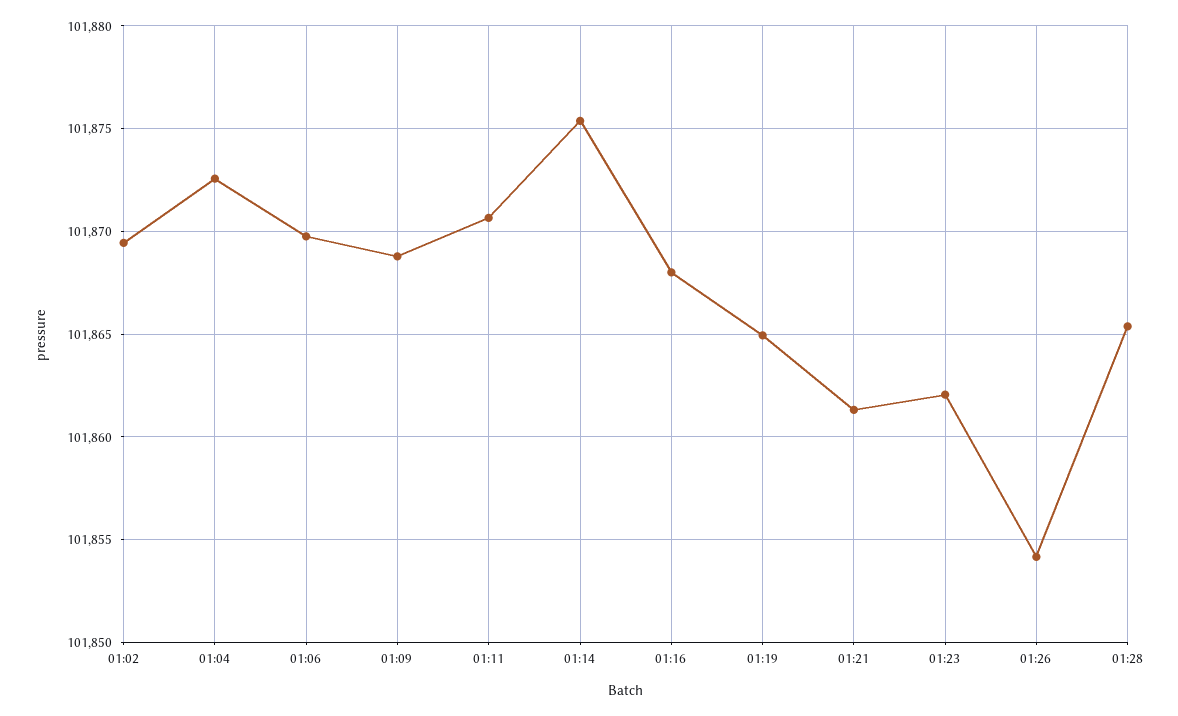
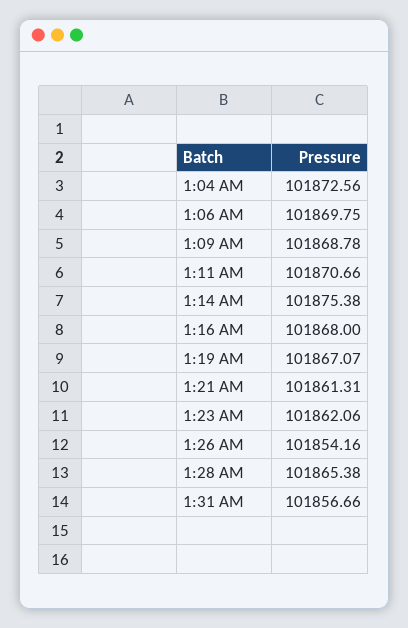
01:02: 101869.5 -> none
01:19: 101865 -> 101867.07
1:31 AM: none -> 101856.66

